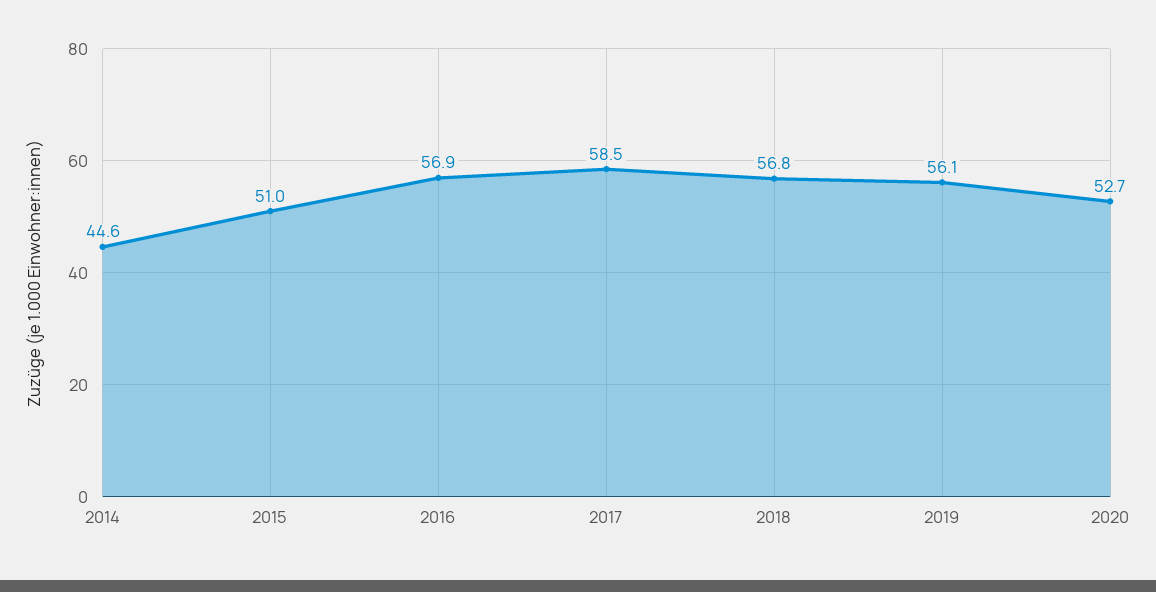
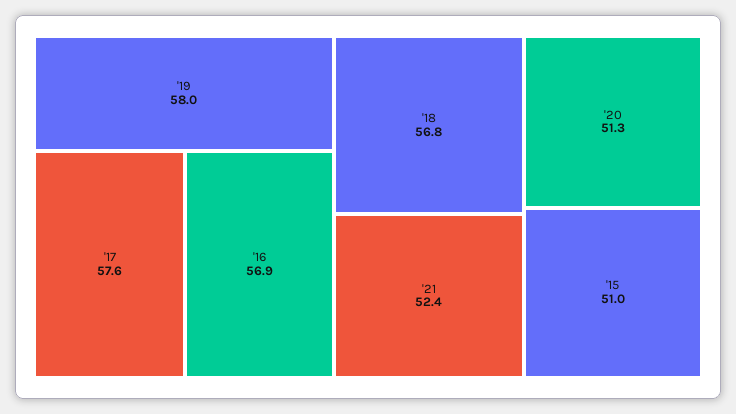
2014: 44.6 -> none
2017: 58.5 -> 57.6
2019: 56.1 -> 58
2020: 52.7 -> 51.3
'21: none -> 52.4

